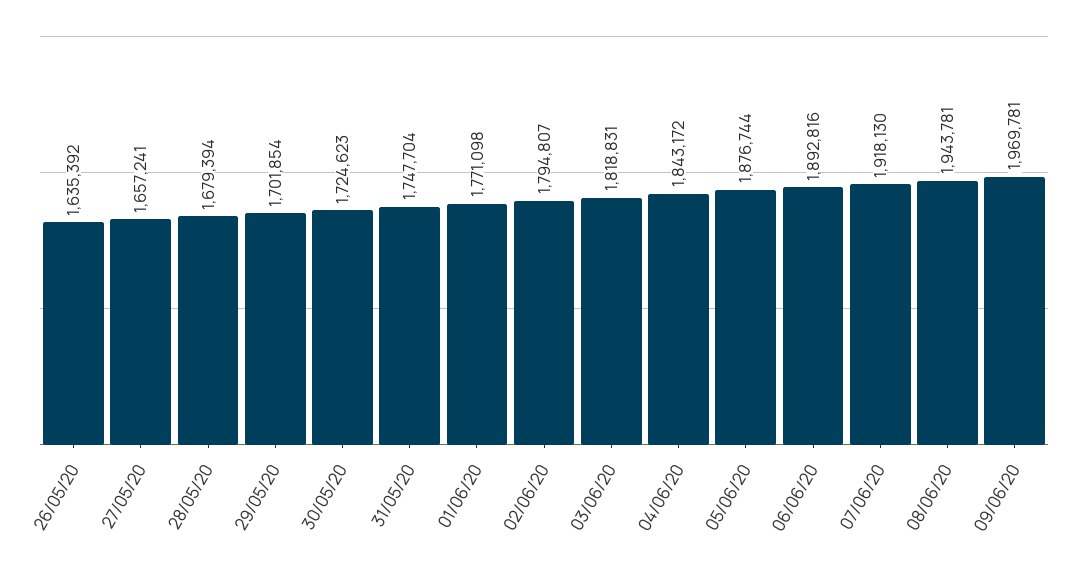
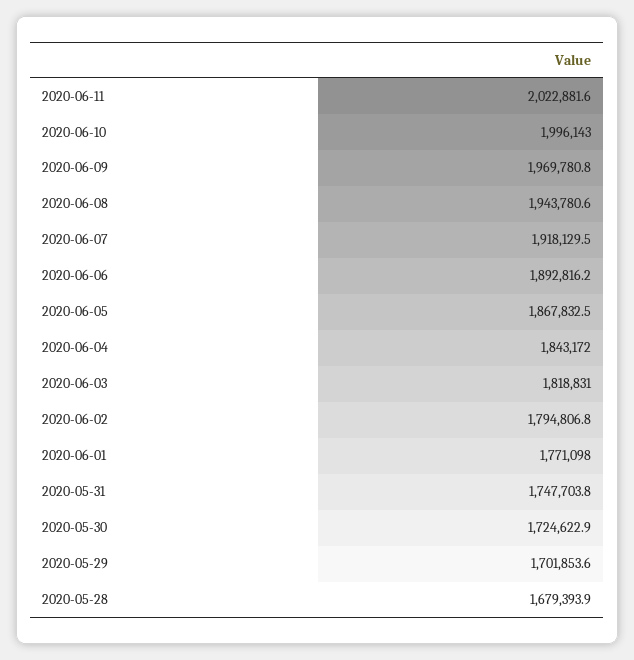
26/05/20: 1635392 -> none
27/05/20: 1657241 -> none
05/06/20: 1876744 -> 1867832.5
2020-06-11: none -> 2022881.6
2020-06-10: none -> 1996143

